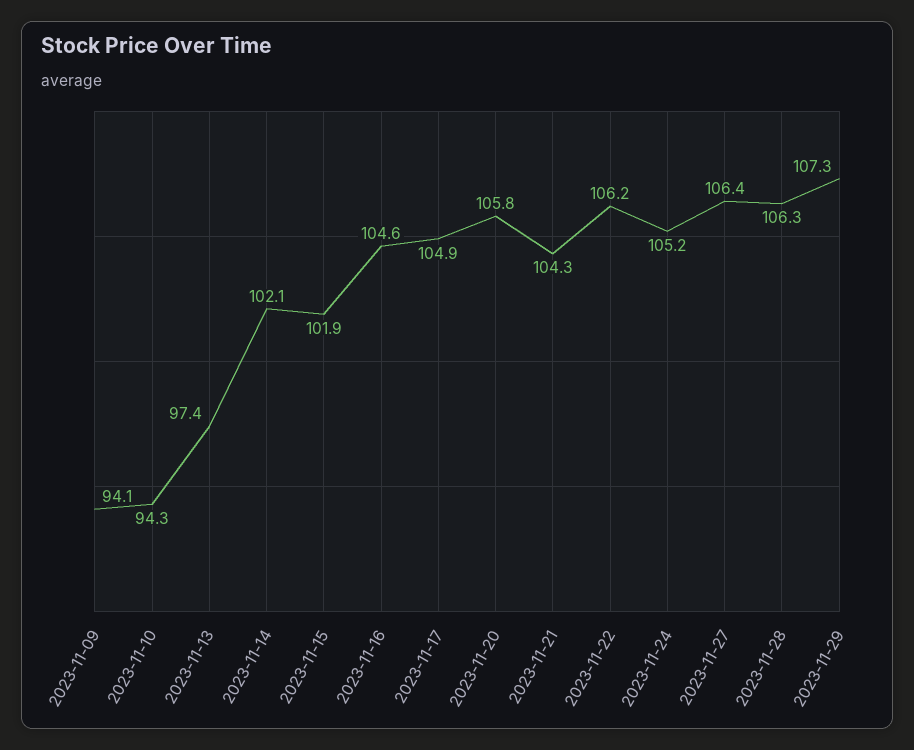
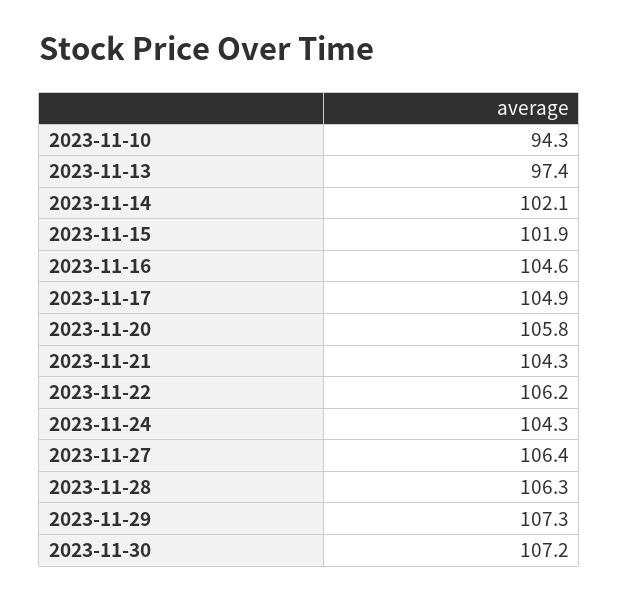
2023-11-09: 94.1 -> none
2023-11-24: 105.2 -> 104.3
2023-11-30: none -> 107.2

